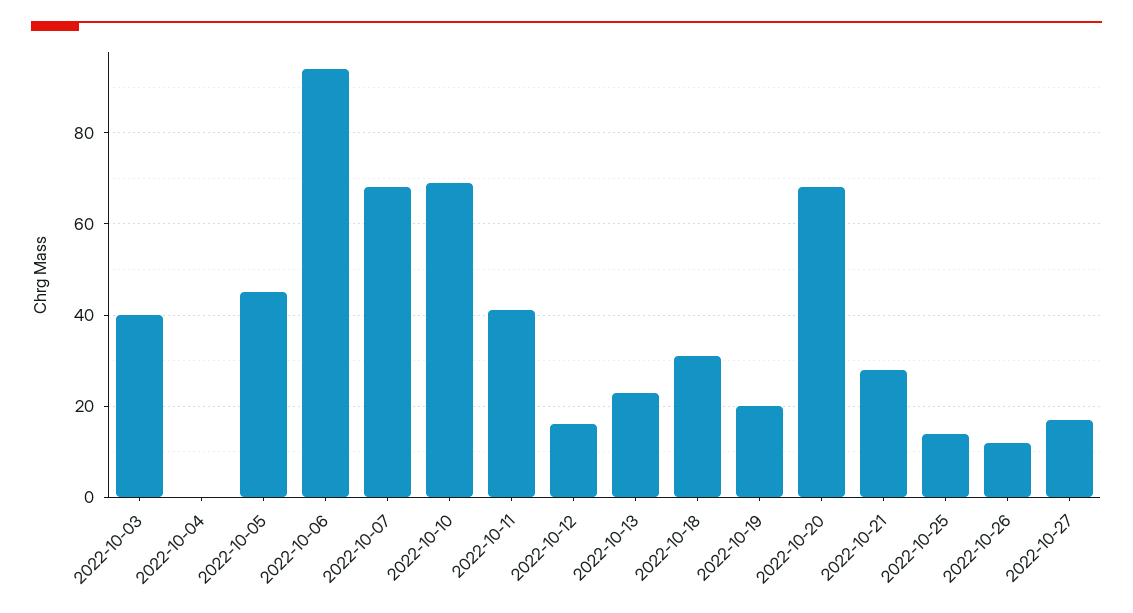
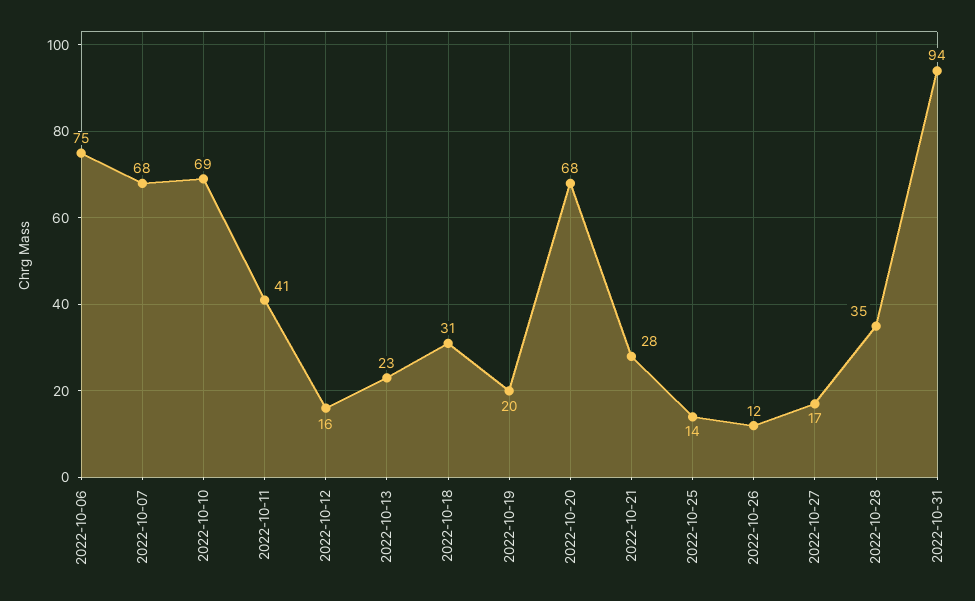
2022-10-03: 40 -> none
2022-10-04: 0 -> none
2022-10-05: 45 -> none
2022-10-06: 95 -> 75
2022-10-28: none -> 35
2022-10-31: none -> 94

